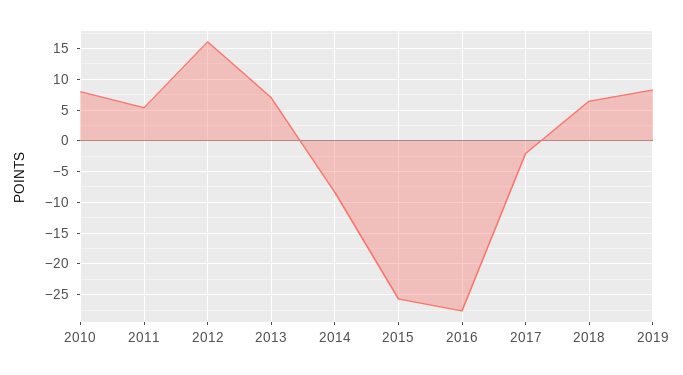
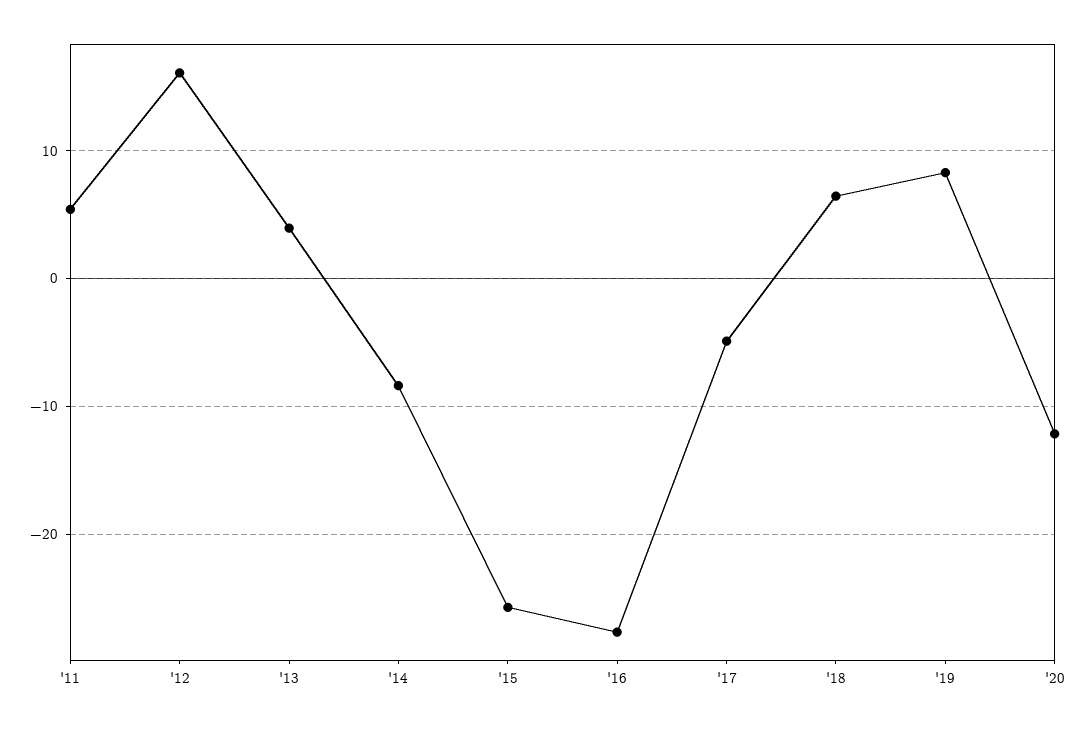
2010: 8 -> none
2013: 7 -> 4
2017: -2 -> -5
'20: none -> -12

